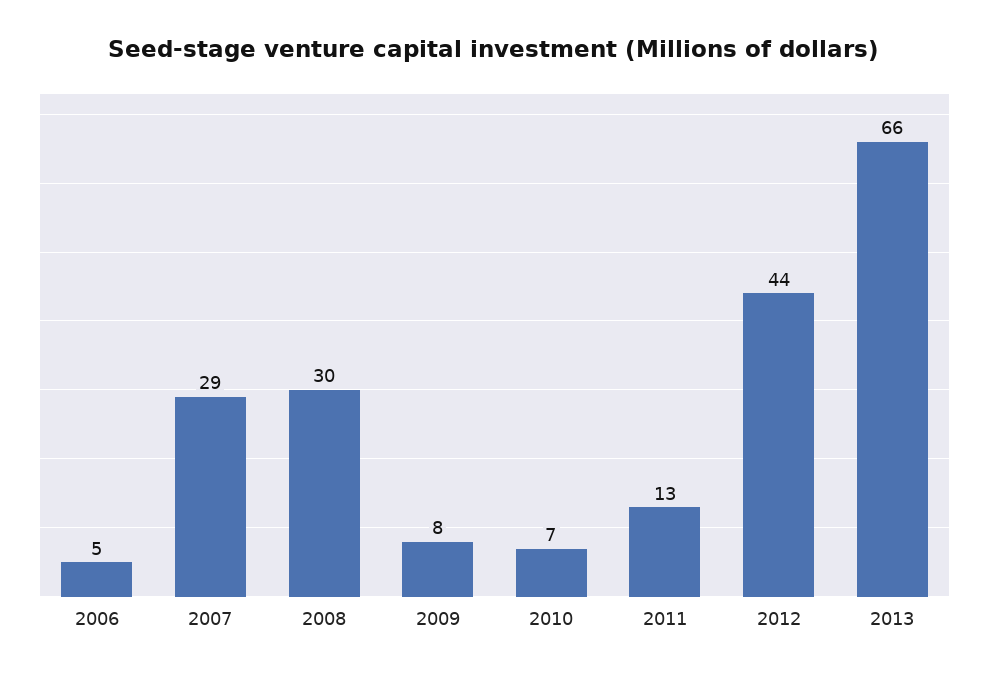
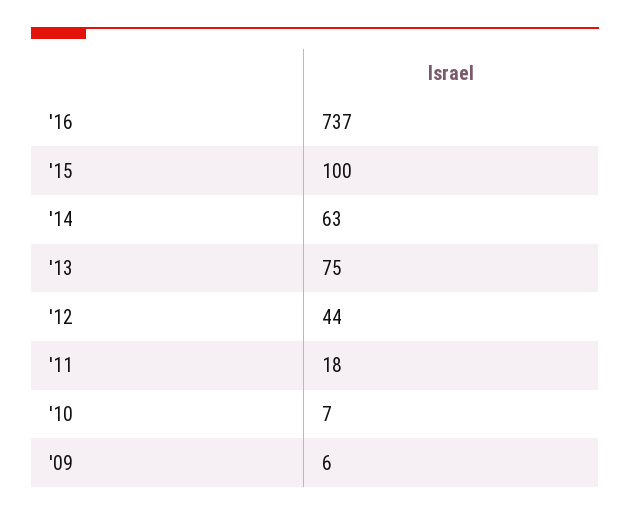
2006: 5 -> none
2007: 29 -> none
2008: 30 -> none
2009: 8 -> 6
2011: 13 -> 18
2013: 66 -> 75
'16: none -> 737
'15: none -> 100
'14: none -> 63

